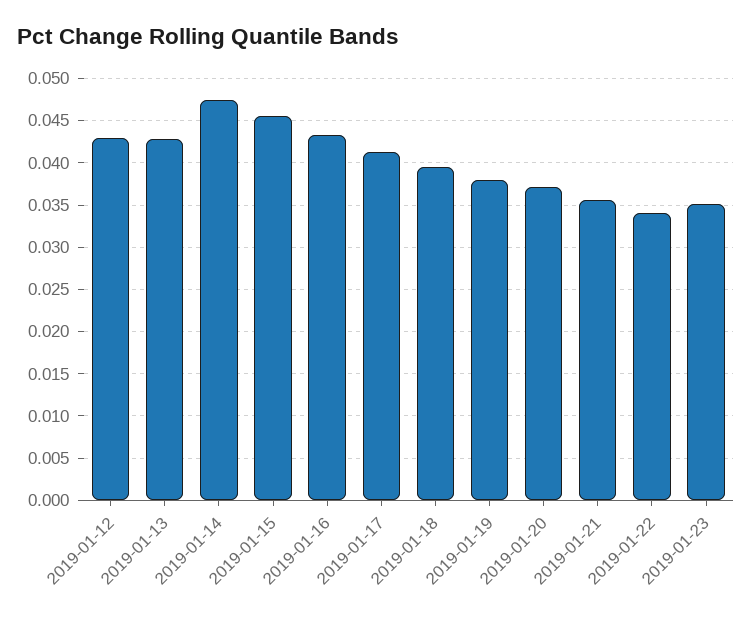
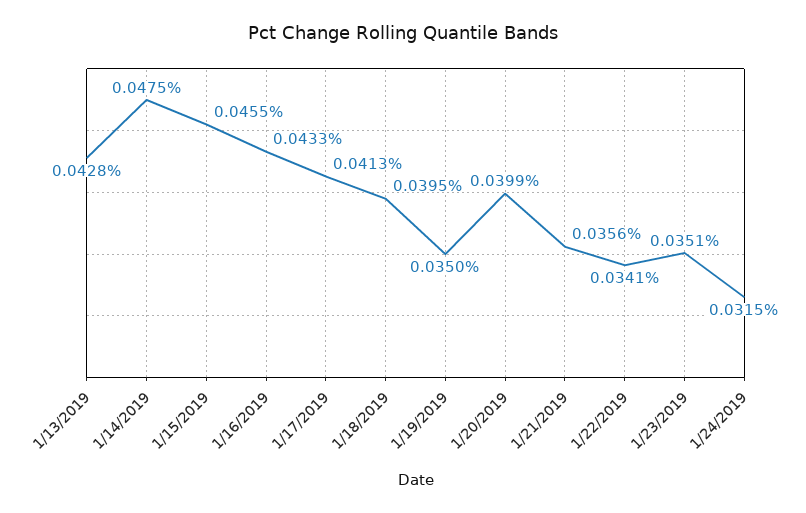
2019-01-12: 0.043 -> none
2019-01-19: 0.038 -> 0.035
2019-01-20: 0.037 -> 0.0399
1/24/2019: none -> 0.0315

